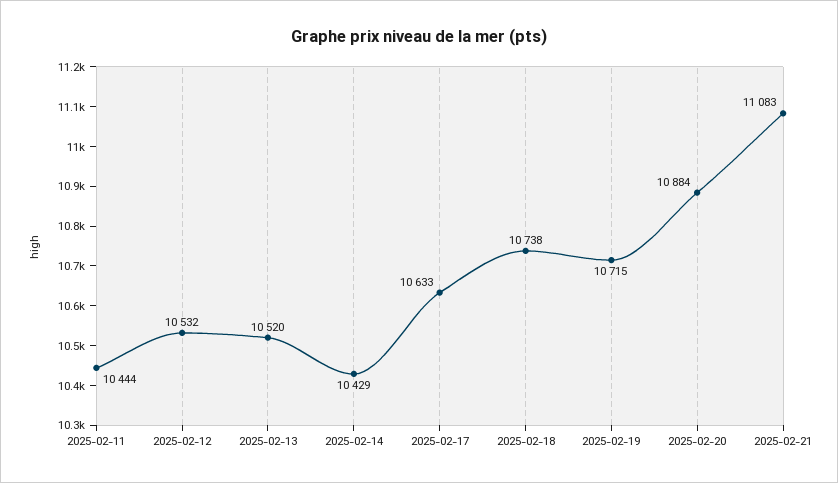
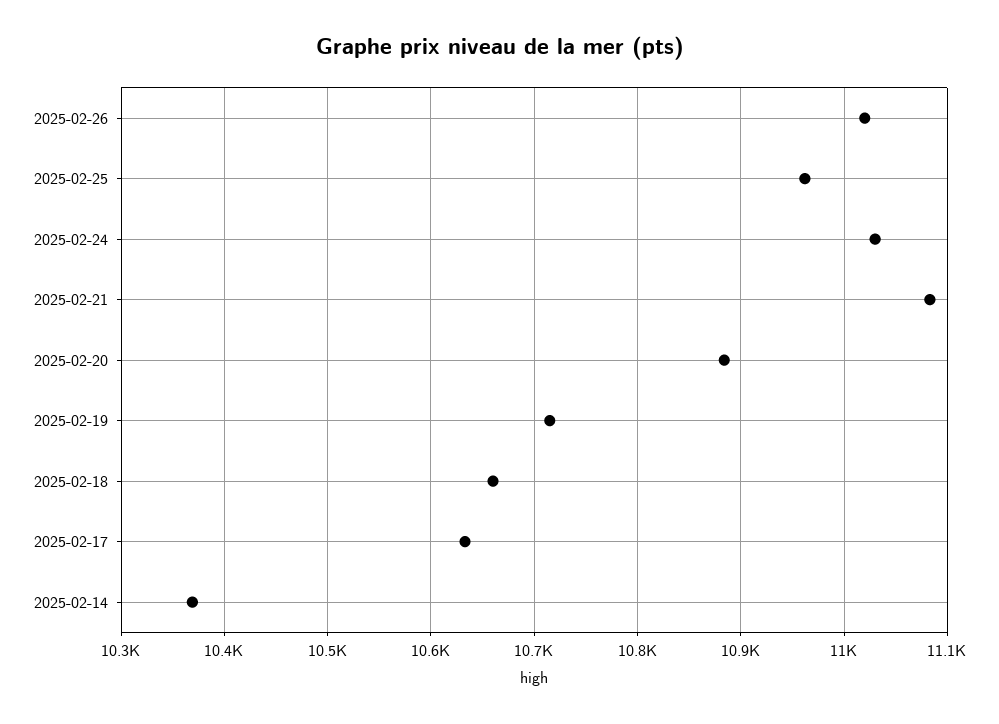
2025-02-11: 10444 -> none
2025-02-12: 10532 -> none
2025-02-13: 10520 -> none
2025-02-14: 10429 -> 10370
2025-02-18: 10738 -> 10660
2025-02-26: none -> 11020
2025-02-25: none -> 10960
2025-02-24: none -> 11030

